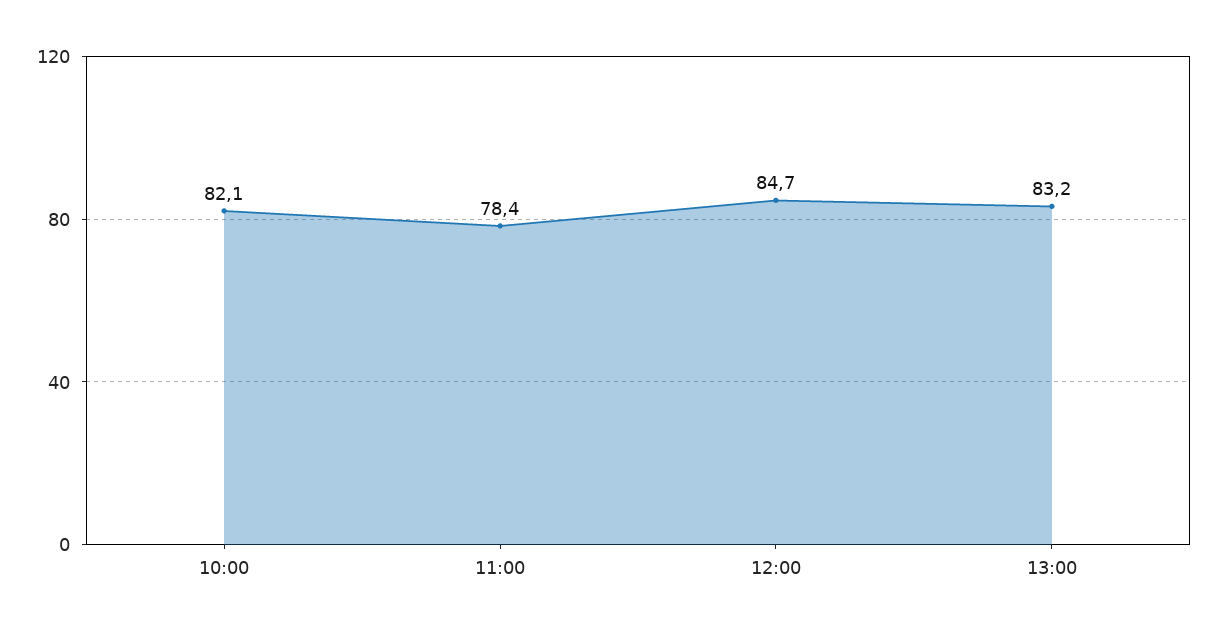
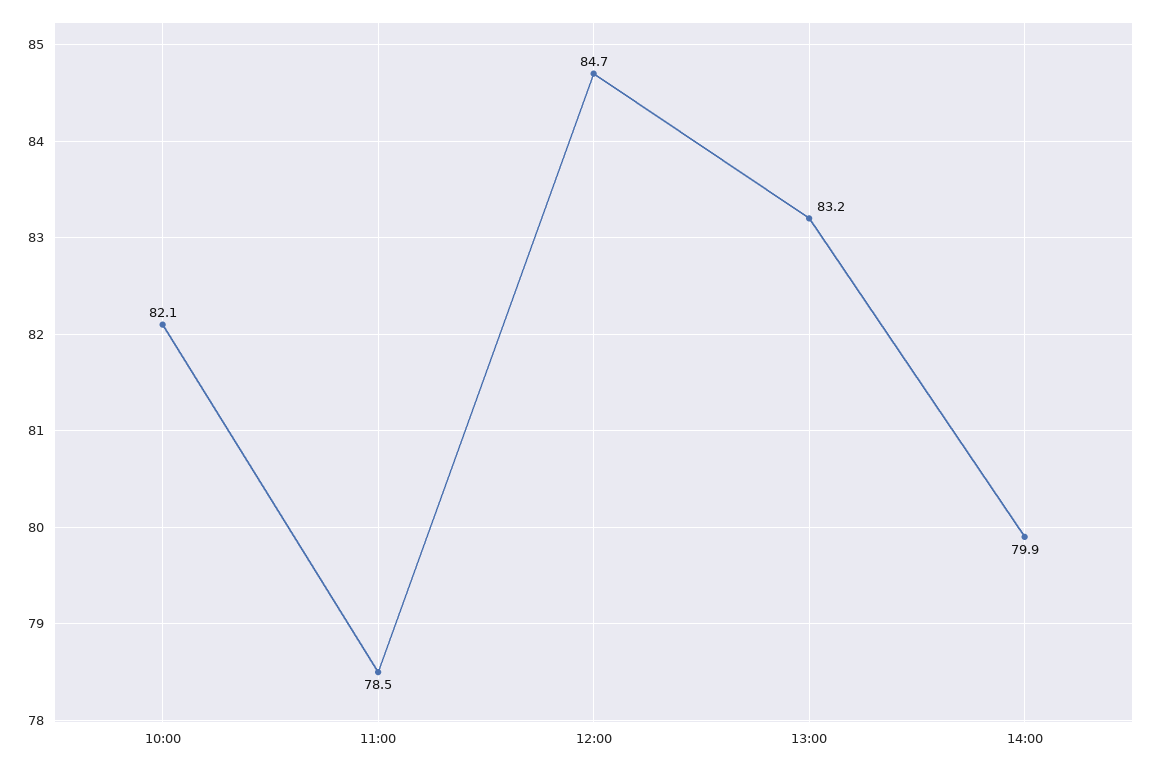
11:00: 78.4 -> 78.5
14:00: none -> 79.9

